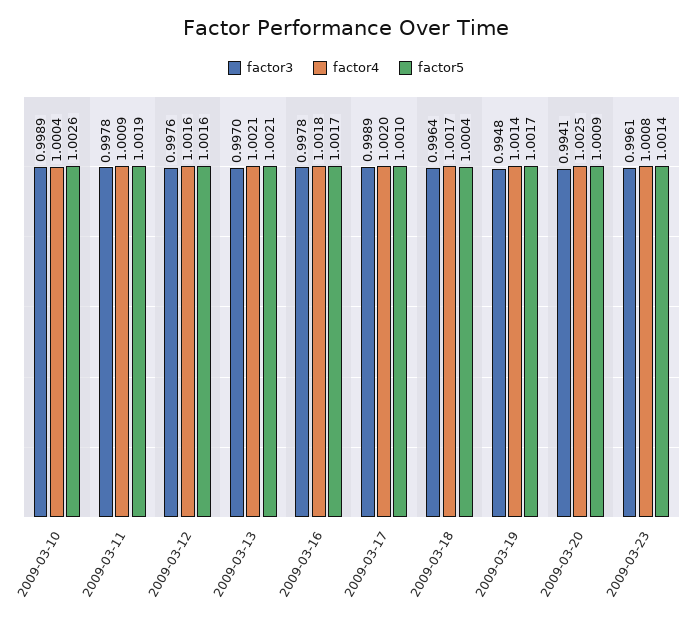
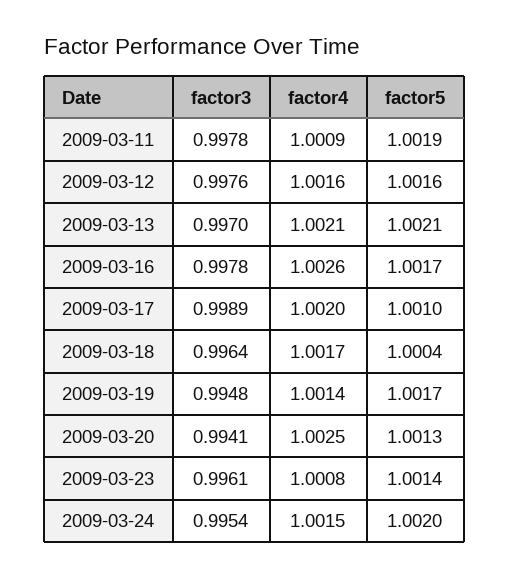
factor3, 2009-03-10: 0.9989 -> none
factor4, 2009-03-10: 1.0004 -> none
factor5, 2009-03-10: 1.0026 -> none
factor4, 2009-03-16: 1.0018 -> 1.0026
factor5, 2009-03-20: 1.0009 -> 1.0013
factor3, 2009-03-24: none -> 0.9954
factor4, 2009-03-24: none -> 1.0015
factor5, 2009-03-24: none -> 1.002

